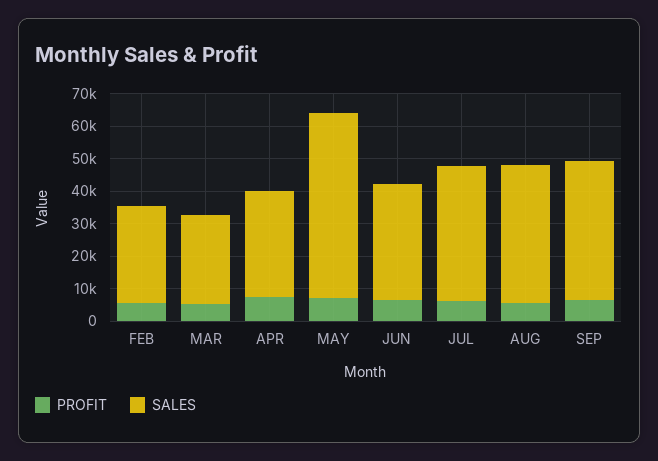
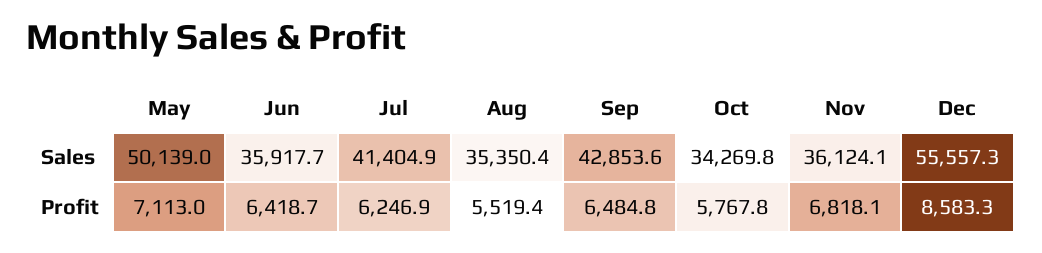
PROFIT, FEB: 5000 -> none
SALES, FEB: 30000 -> none
PROFIT, MAR: 5000 -> none
SALES, MAR: 27500 -> none
PROFIT, APR: 7500 -> none
SALES, APR: 32500 -> none
SALES, MAY: 57500 -> 50139
SALES, AUG: 42500 -> 35350.4
SALES, Oct: none -> 34269.8
SALES, Nov: none -> 36124.1
SALES, Dec: none -> 55557.3
PROFIT, Oct: none -> 5767.8
PROFIT, Nov: none -> 6818.1
PROFIT, Dec: none -> 8583.3

